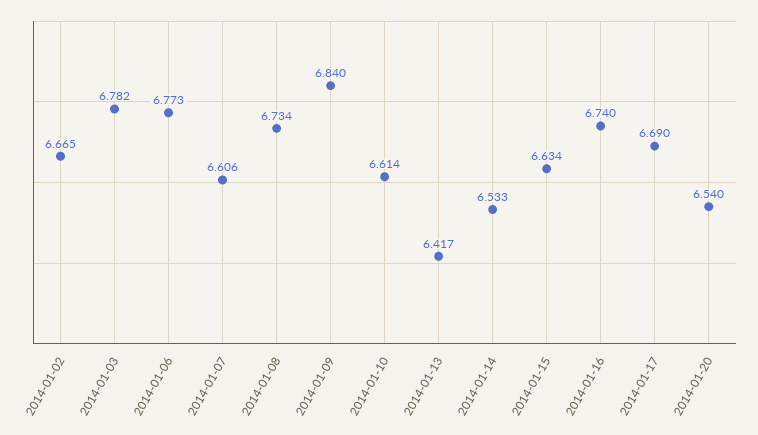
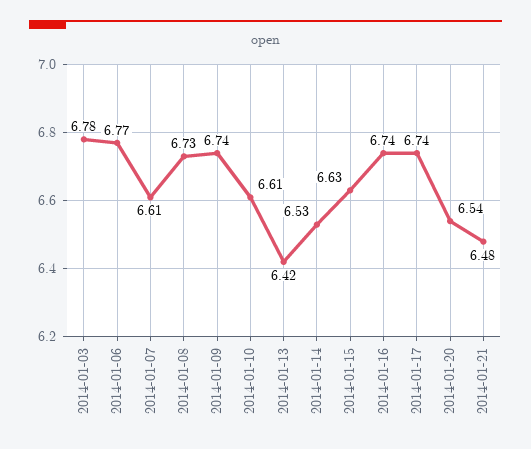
2014-01-02: 6.665 -> none
2014-01-09: 6.84 -> 6.74
2014-01-17: 6.69 -> 6.74
2014-01-21: none -> 6.48

